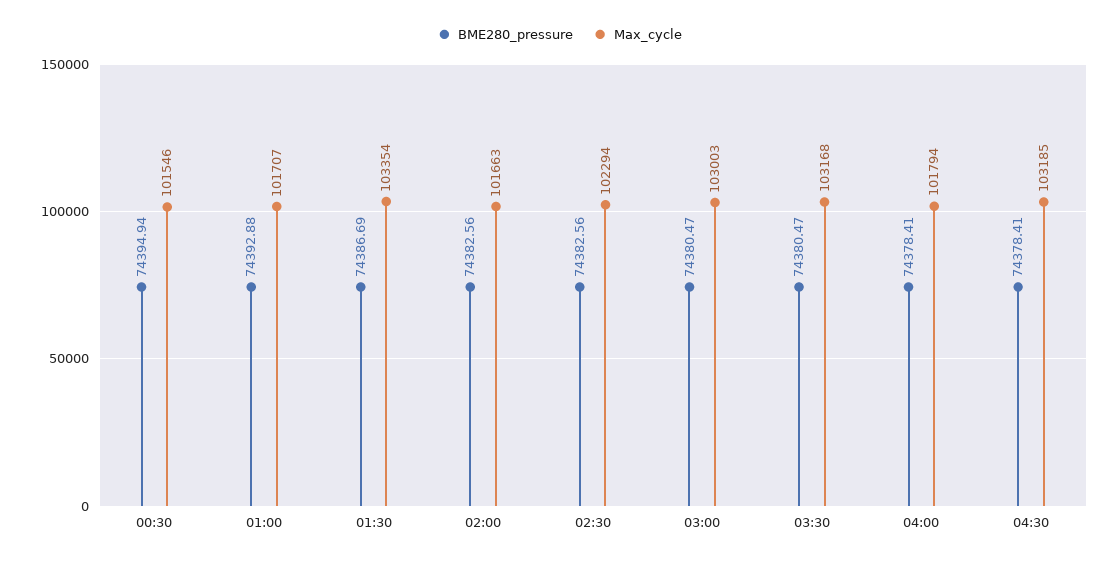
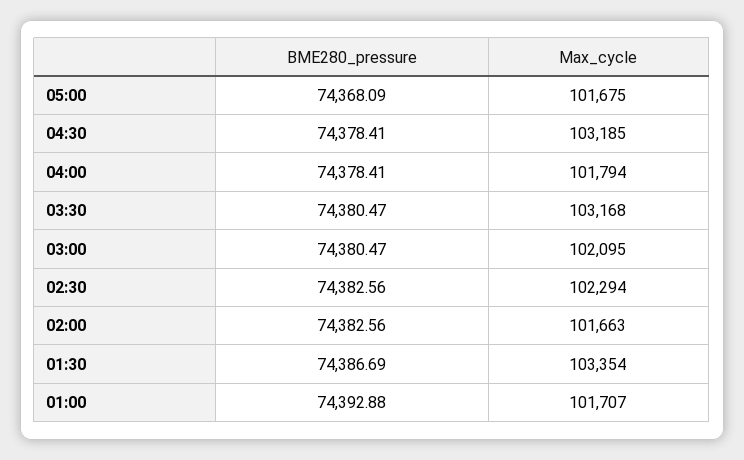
BME280_pressure, 00:30: 74394.94 -> none
Max_cycle, 00:30: 101546 -> none
Max_cycle, 03:00: 103003 -> 102095
BME280_pressure, 05:00: none -> 74368.09
Max_cycle, 05:00: none -> 101675

